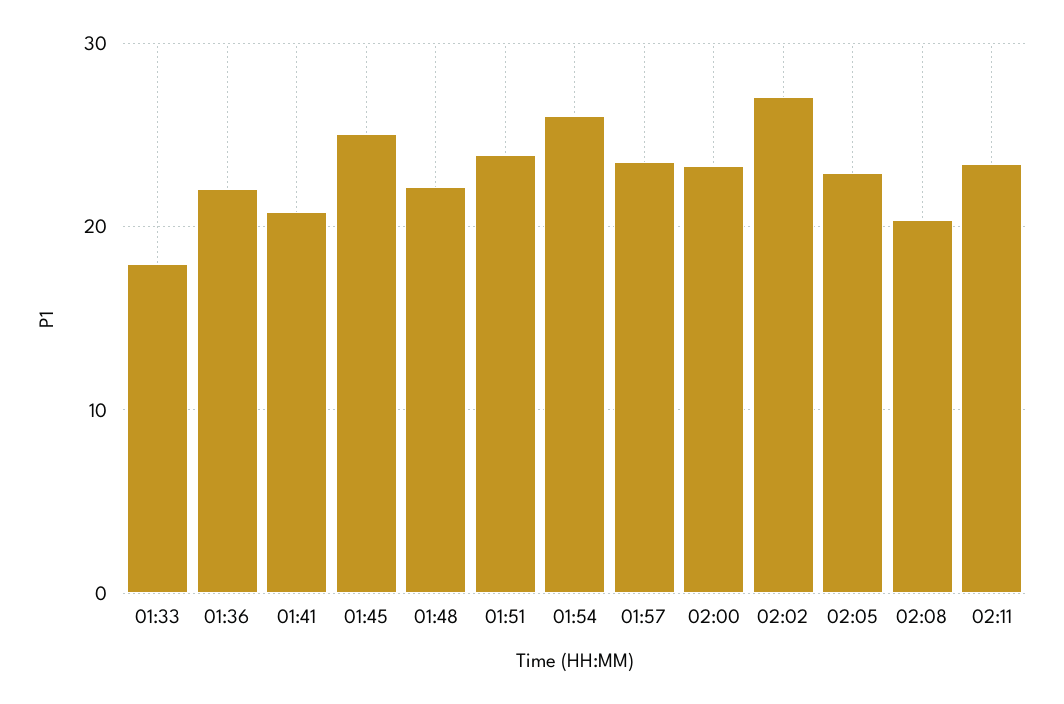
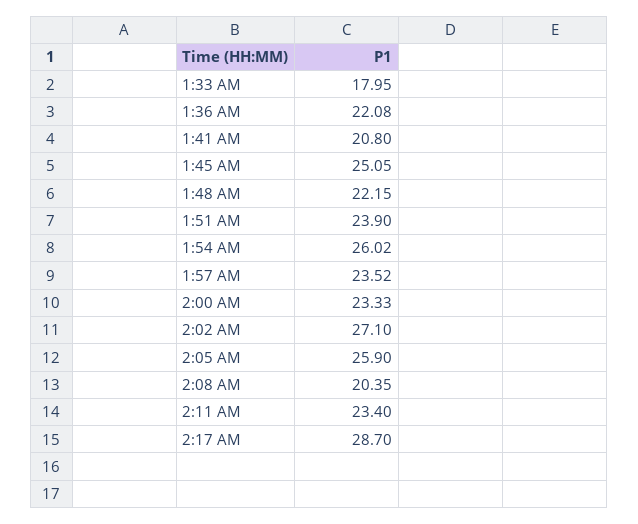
02:05: 23 -> 25.9
2:17 AM: none -> 28.7

